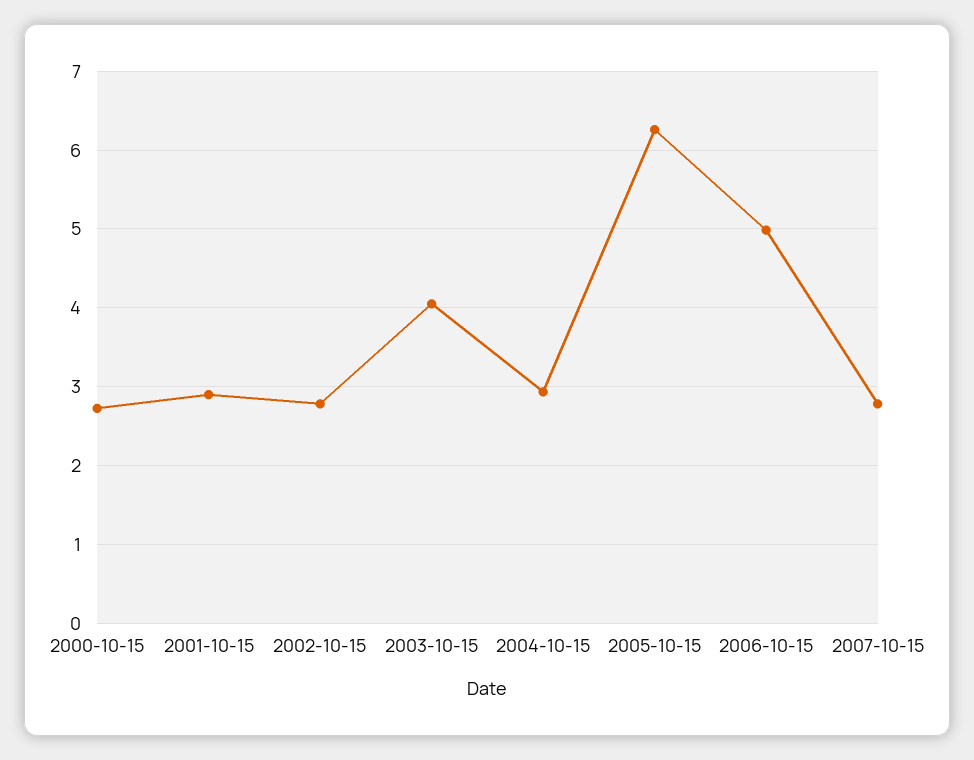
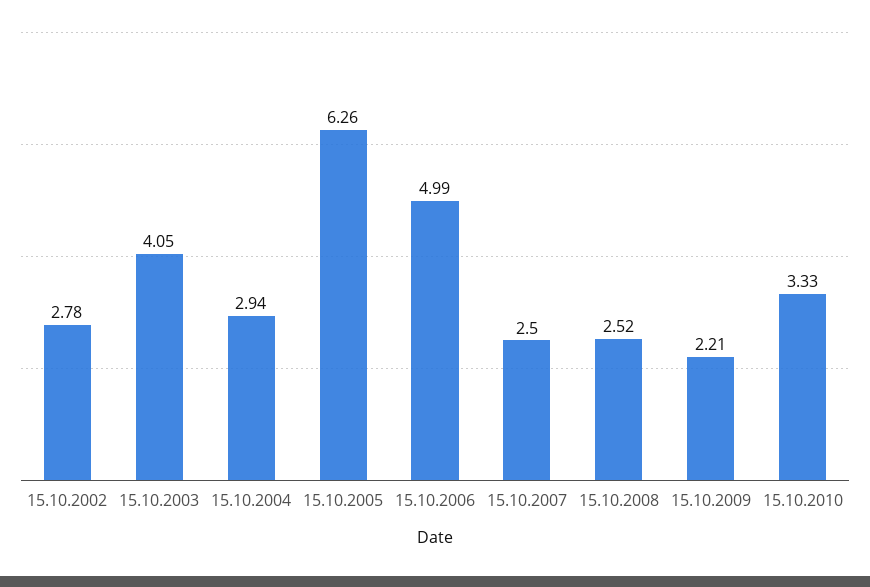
2000-10-15: 2.7 -> none
2001-10-15: 2.9 -> none
2007-10-15: 2.8 -> 2.5
15.10.2008: none -> 2.52
15.10.2009: none -> 2.21
15.10.2010: none -> 3.33

